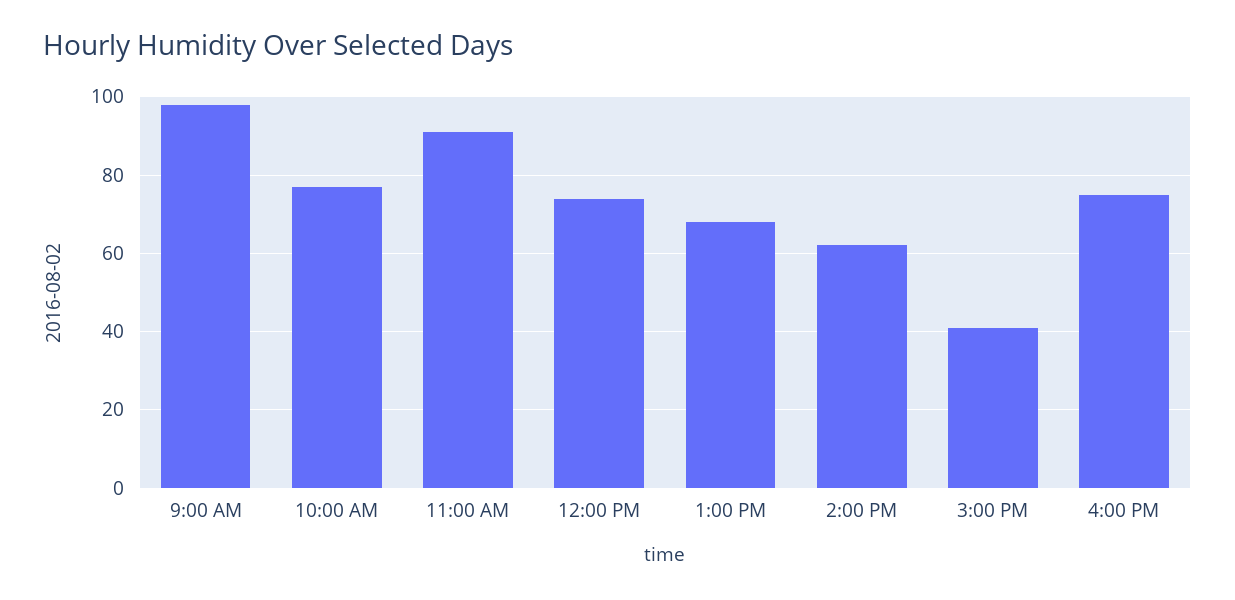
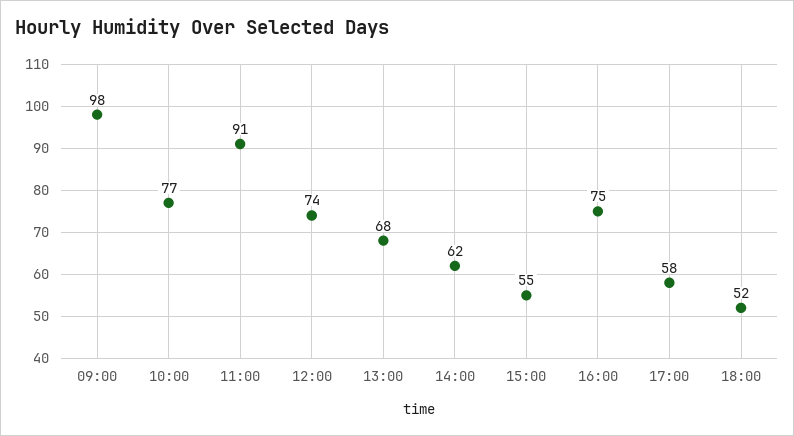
3:00 PM: 40 -> 55
17:00: none -> 58
18:00: none -> 52

